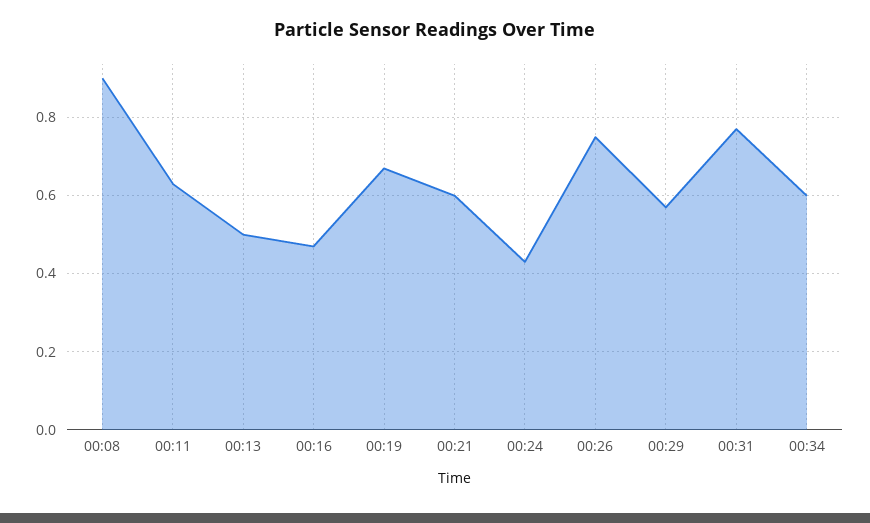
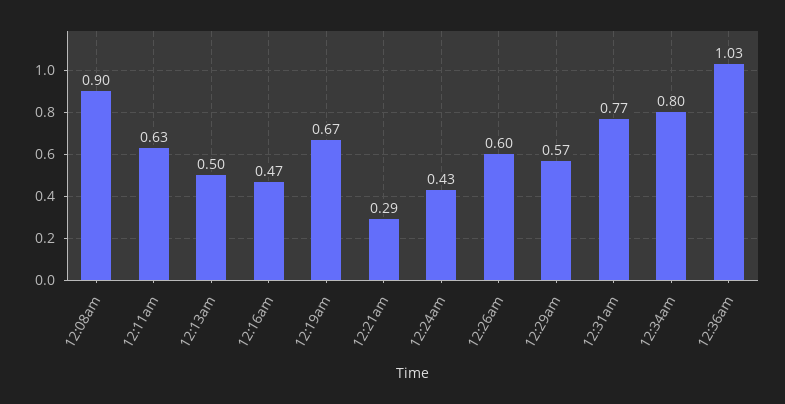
00:21: 0.6 -> 0.29
00:26: 0.75 -> 0.6
00:34: 0.6 -> 0.8
12:36am: none -> 1.03

